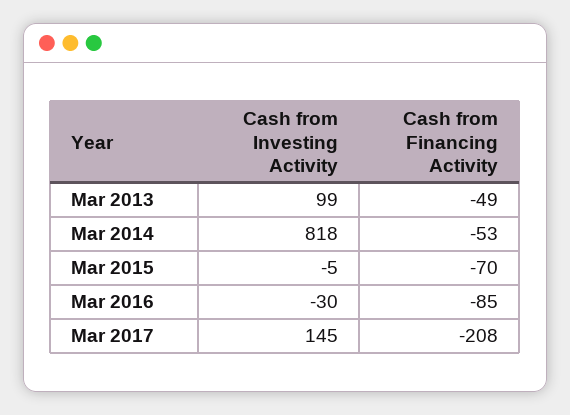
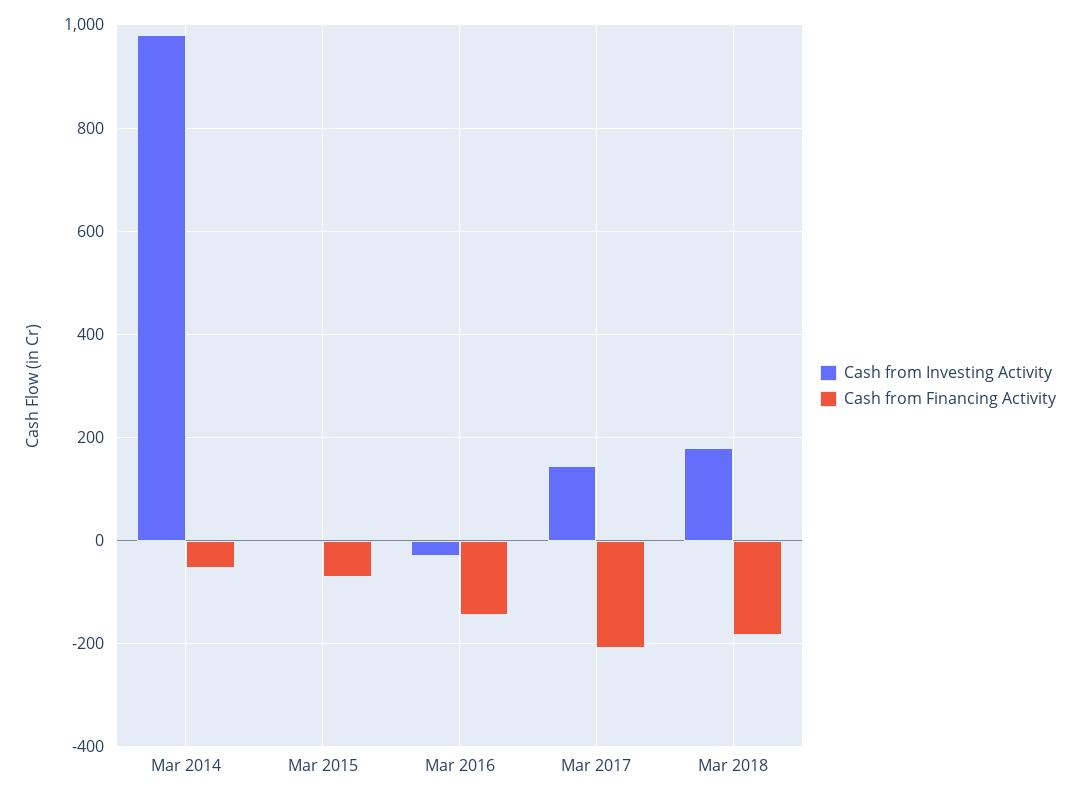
Cash from Investing Activity, Mar 2013: 99 -> none
Cash from Financing Activity, Mar 2013: -49 -> none
Cash from Investing Activity, Mar 2014: 818 -> 980
Cash from Financing Activity, Mar 2016: -85 -> -140
Cash from Investing Activity, Mar 2018: none -> 180
Cash from Financing Activity, Mar 2018: none -> -180

